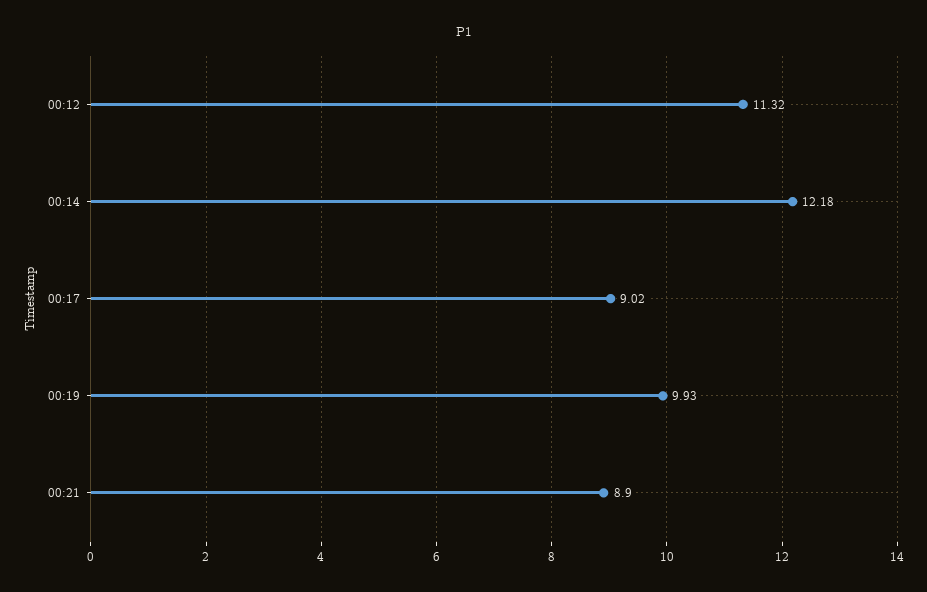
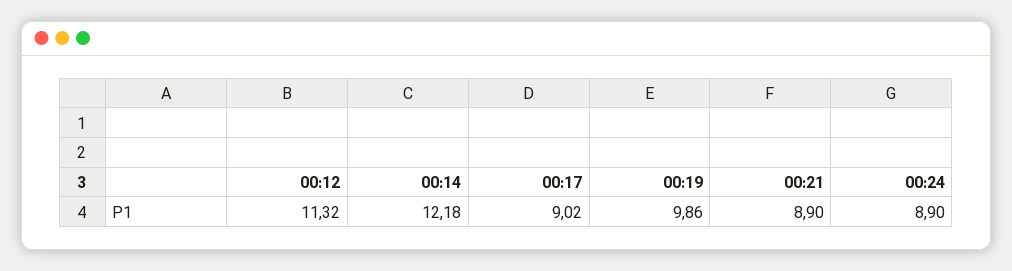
00:19: 9.93 -> 9.86
00:24: none -> 8.9

